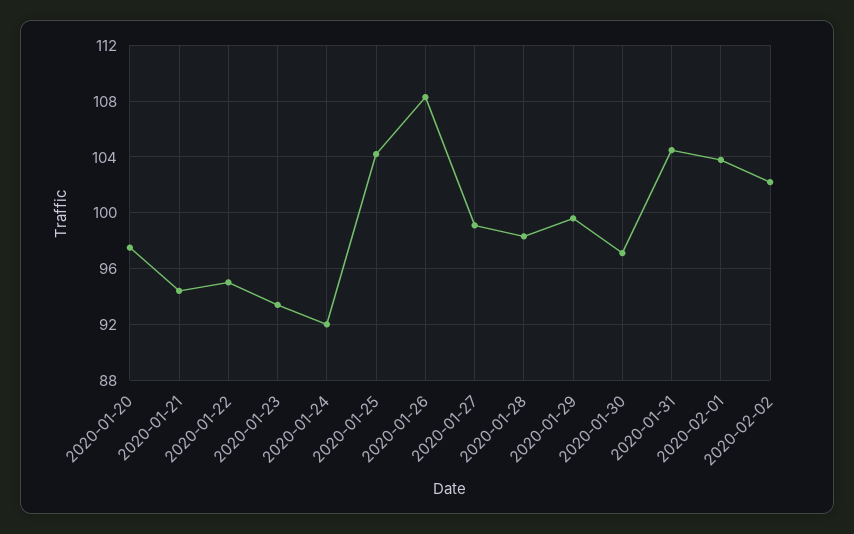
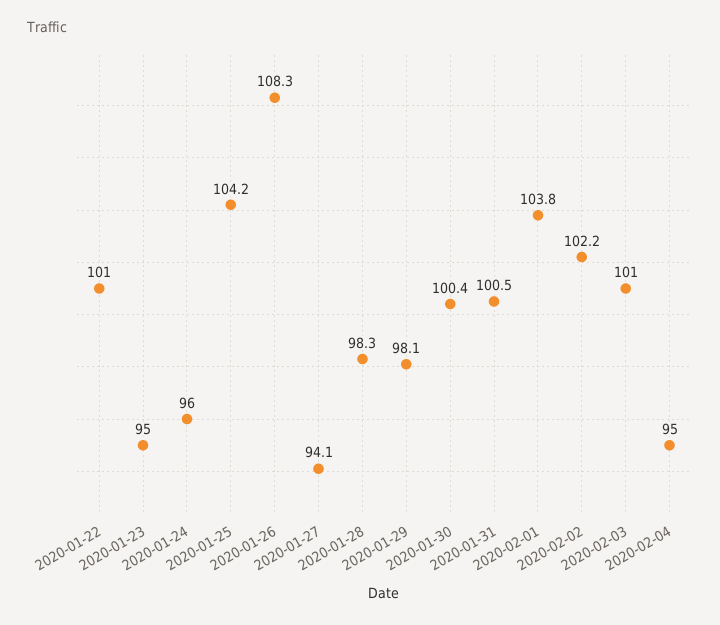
2020-01-20: 97.5 -> none
2020-01-21: 94.5 -> none
2020-01-22: 95 -> 101
2020-01-23: 93.5 -> 95
2020-01-24: 92 -> 96
2020-01-27: 99 -> 94.1
2020-01-29: 99.5 -> 98.1
2020-01-30: 97 -> 100.4
2020-01-31: 104.5 -> 100.5
2020-02-03: none -> 101
2020-02-04: none -> 95

